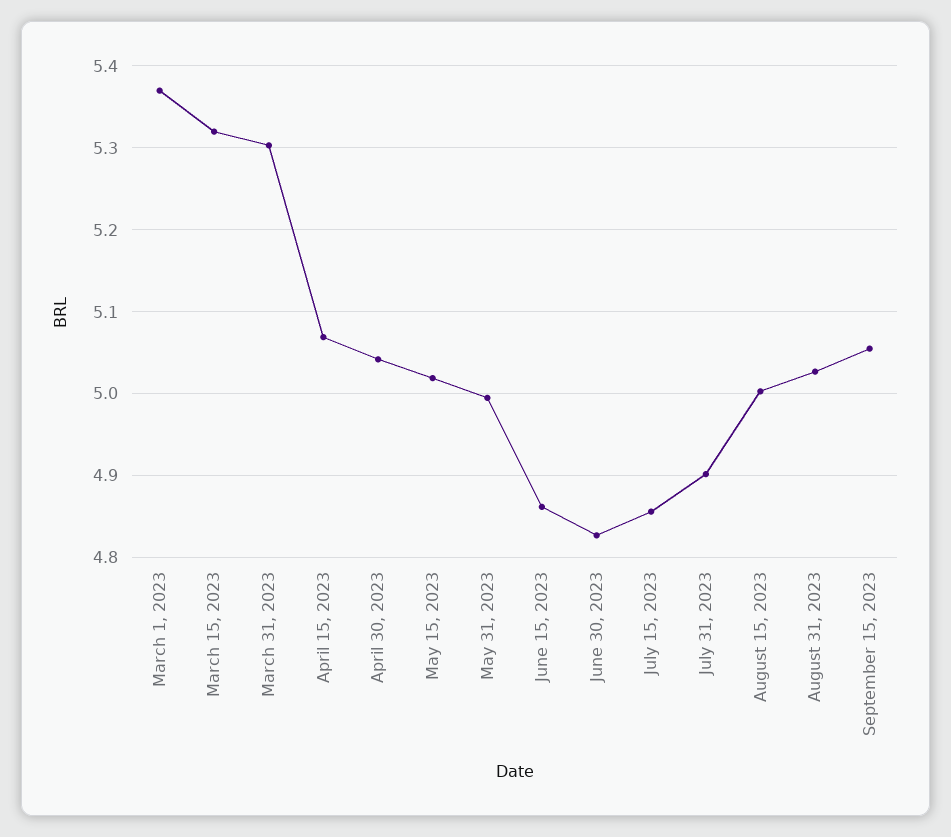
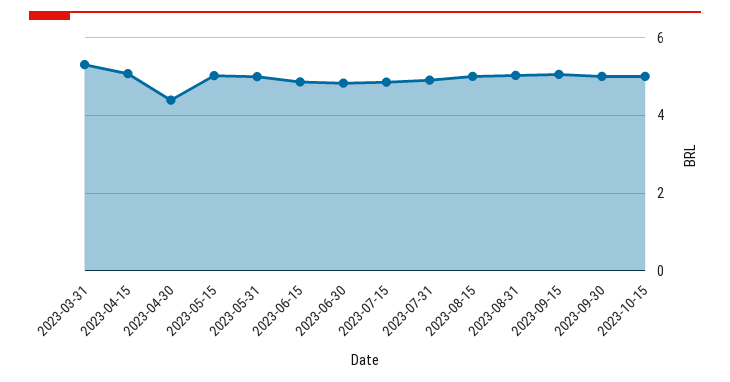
March 1, 2023: 5.37 -> none
March 15, 2023: 5.32 -> none
April 30, 2023: 5.04 -> 4.4
2023-09-30: none -> 5
2023-10-15: none -> 5

